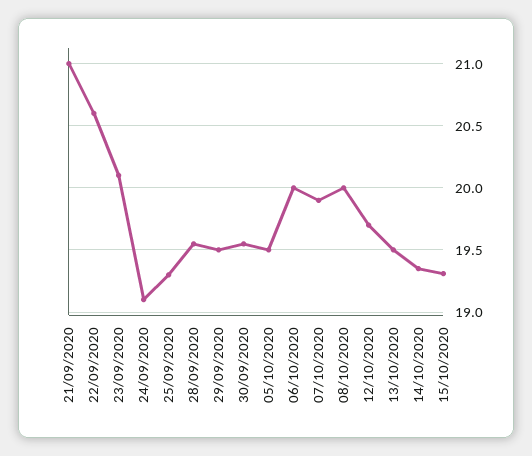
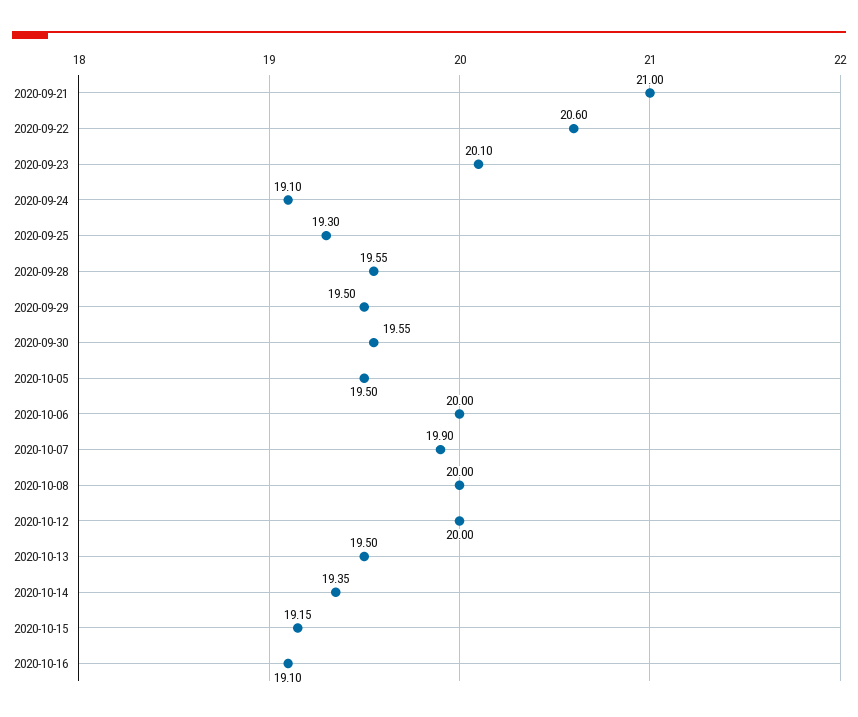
12/10/2020: 19.7 -> 20
15/10/2020: 19.3 -> 19.15
2020-10-16: none -> 19.1

